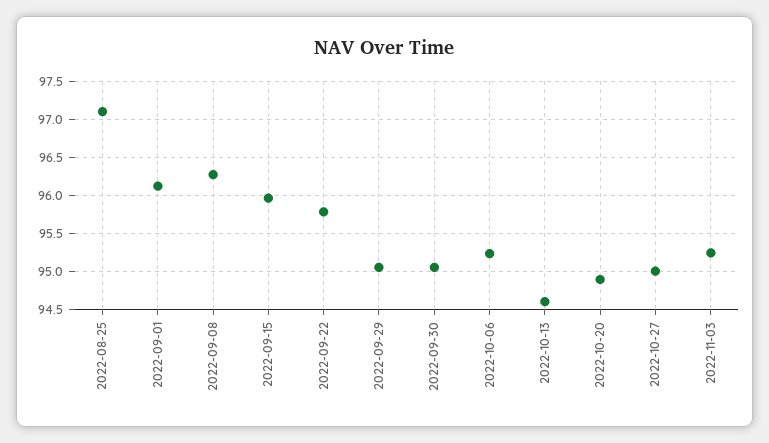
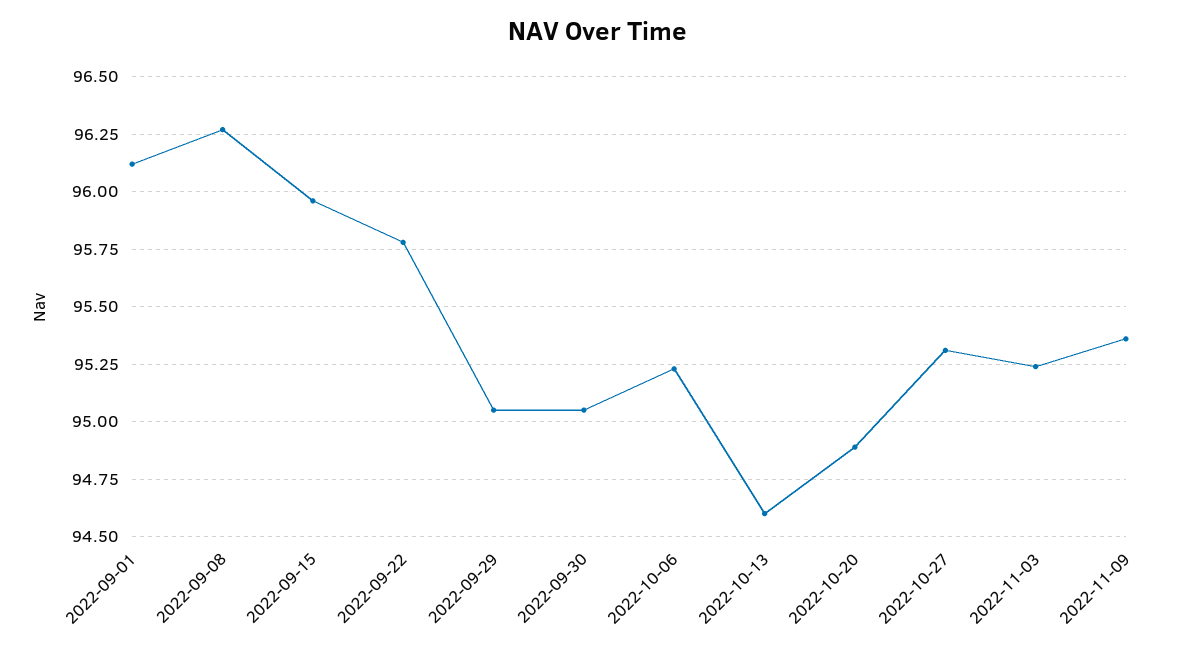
2022-08-25: 97.1 -> none
2022-10-27: 95 -> 95.3
2022-11-09: none -> 95.35

